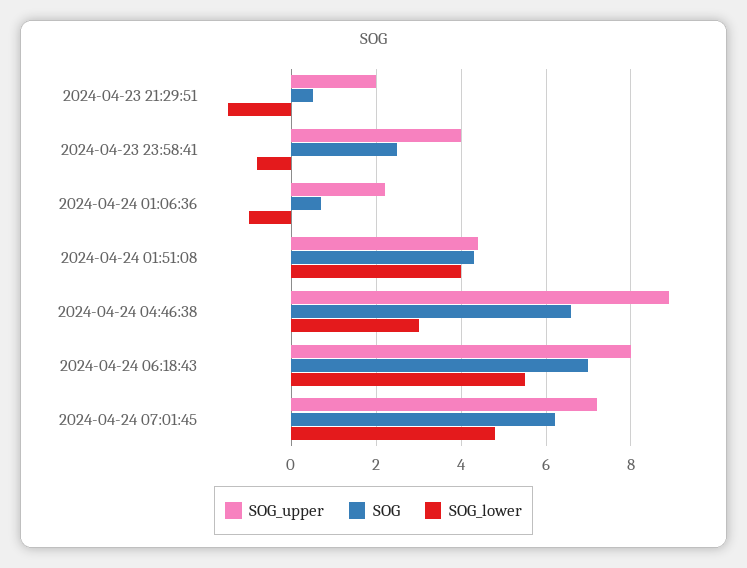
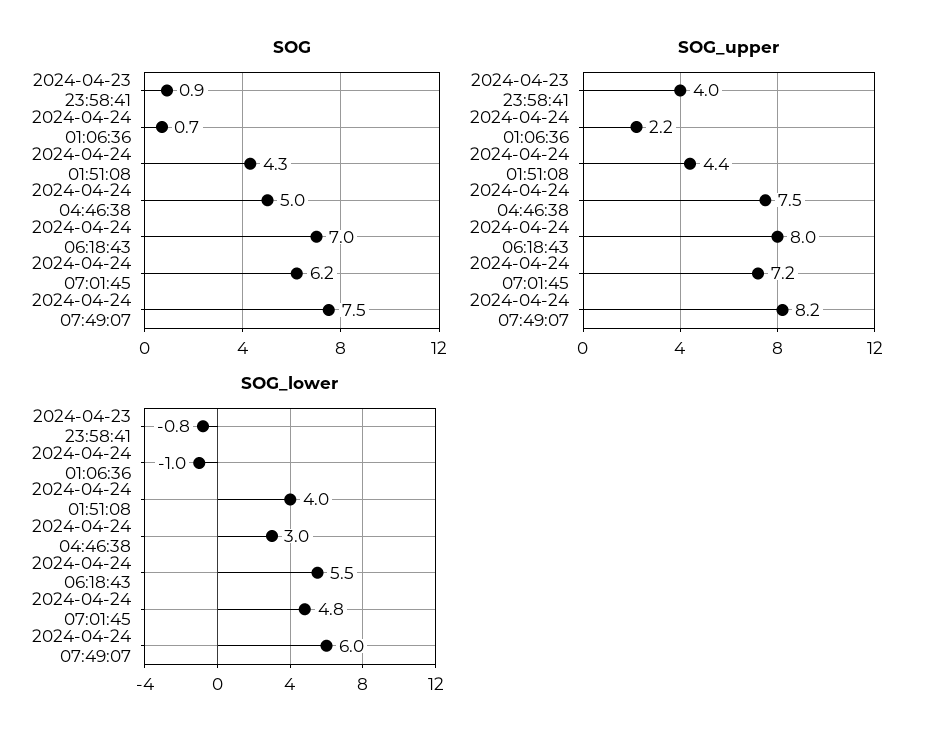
SOG_upper, 2024-04-23 21:29:51: 2 -> none
SOG, 2024-04-23 21:29:51: 0.5 -> none
SOG_lower, 2024-04-23 21:29:51: -1.5 -> none
SOG, 2024-04-23 23:58:41: 2.5 -> 0.9
SOG_upper, 2024-04-24 04:46:38: 9 -> 7.5
SOG, 2024-04-24 04:46:38: 6.5 -> 5
SOG, 2024-04-24 07:49:07: none -> 7.5
SOG_upper, 2024-04-24 07:49:07: none -> 8.2
SOG_lower, 2024-04-24 07:49:07: none -> 6

